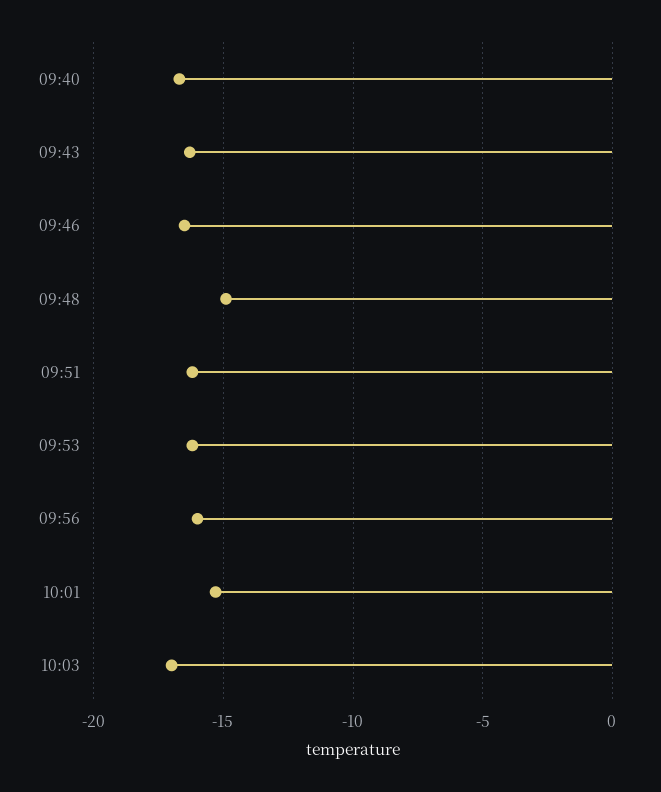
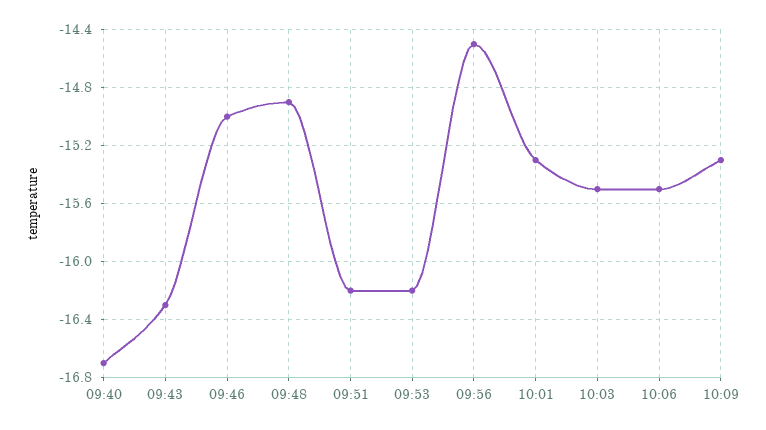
09:46: -16.5 -> -15
09:56: -16 -> -14.5
10:03: -17 -> -15.5
10:06: none -> -15.5
10:09: none -> -15.3

